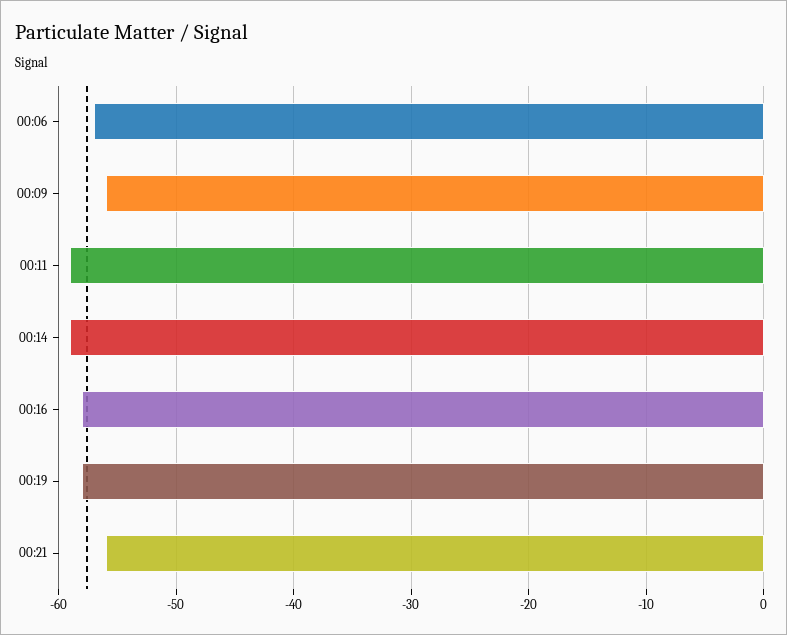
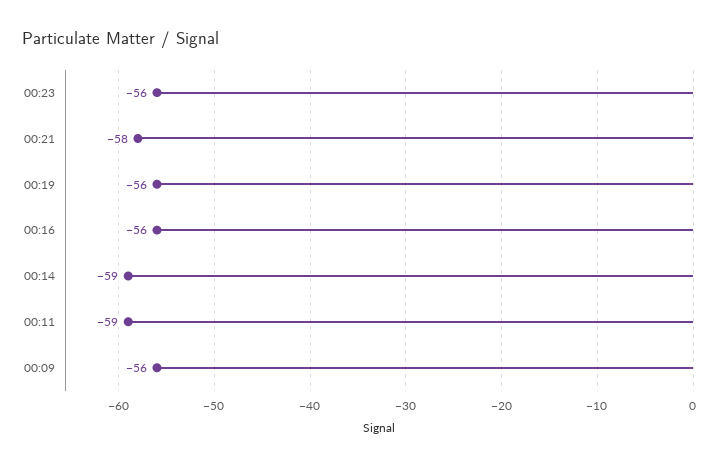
00:06: -57 -> none
00:16: -58 -> -56
00:19: -58 -> -56
00:21: -56 -> -58
00:23: none -> -56

